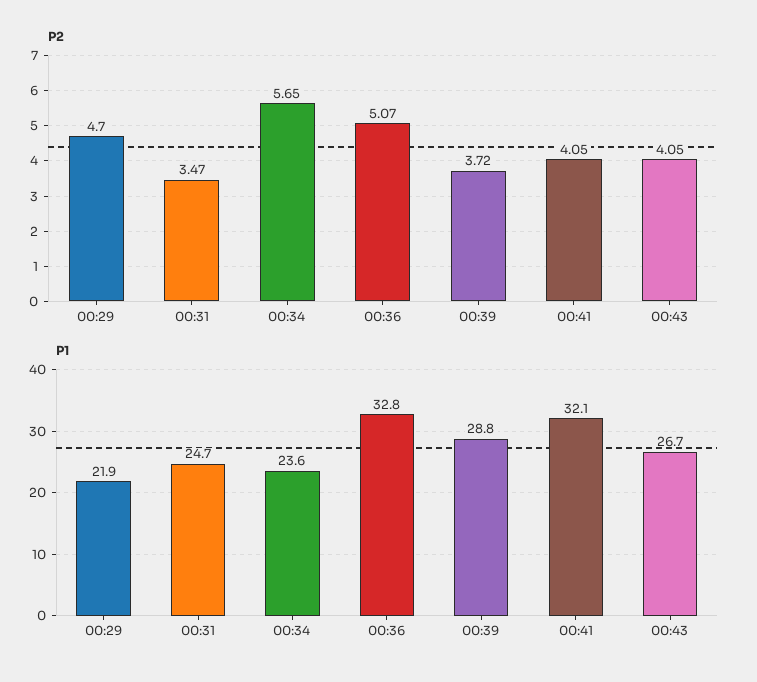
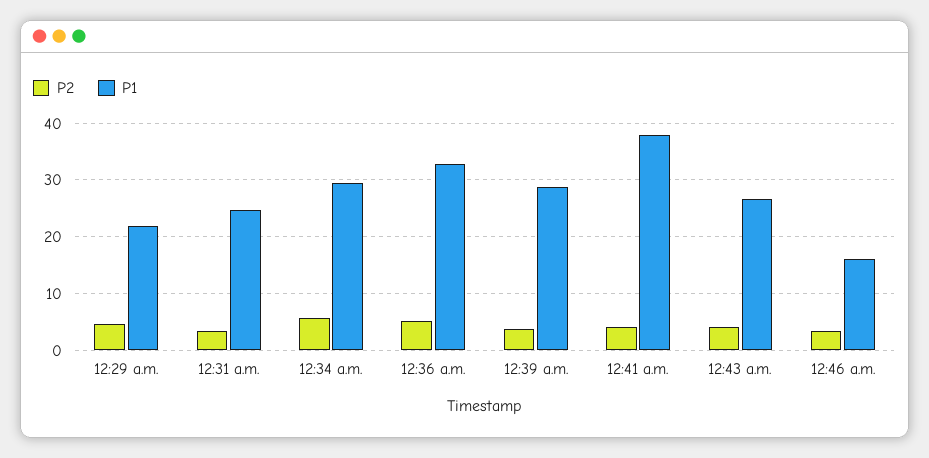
P1, 00:34: 23.6 -> 30
P1, 00:41: 32.1 -> 38
P2, 12:46 a.m.: none -> 4
P1, 12:46 a.m.: none -> 16

